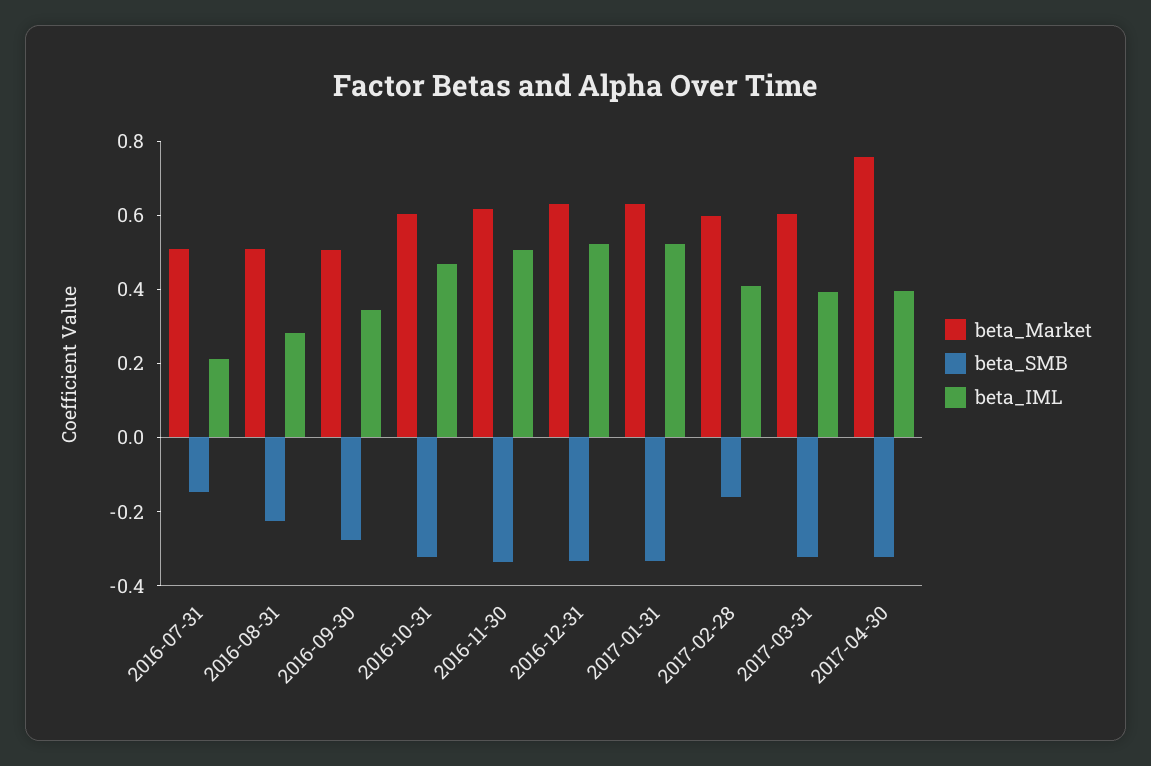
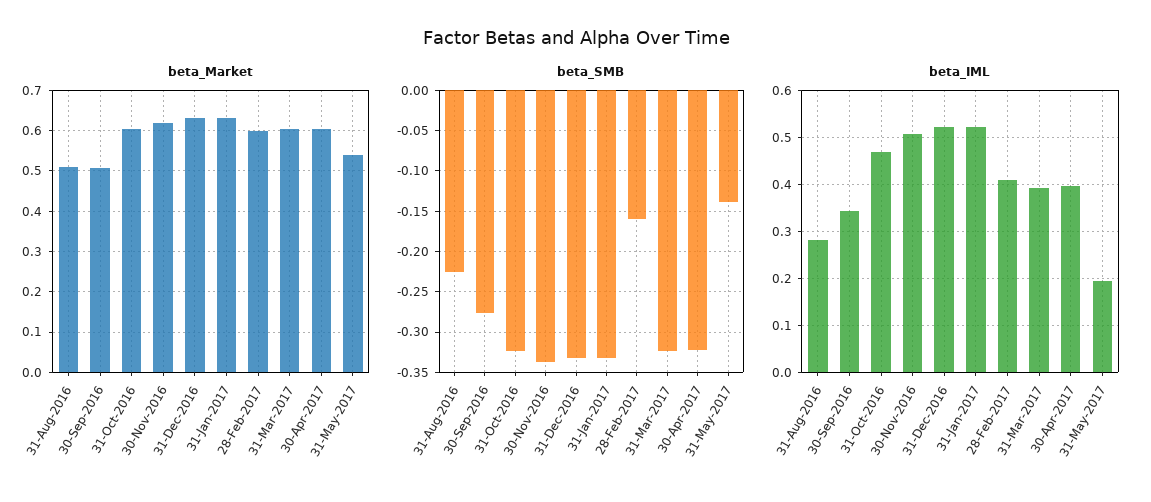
beta_Market, 2016-07-31: 0.5 -> none
beta_SMB, 2016-07-31: -0.15 -> none
beta_IML, 2016-07-31: 0.2 -> none
beta_Market, 2017-04-30: 0.75 -> 0.6
beta_Market, 31-May-2017: none -> 0.54
beta_SMB, 31-May-2017: none -> -0.14
beta_IML, 31-May-2017: none -> 0.2

